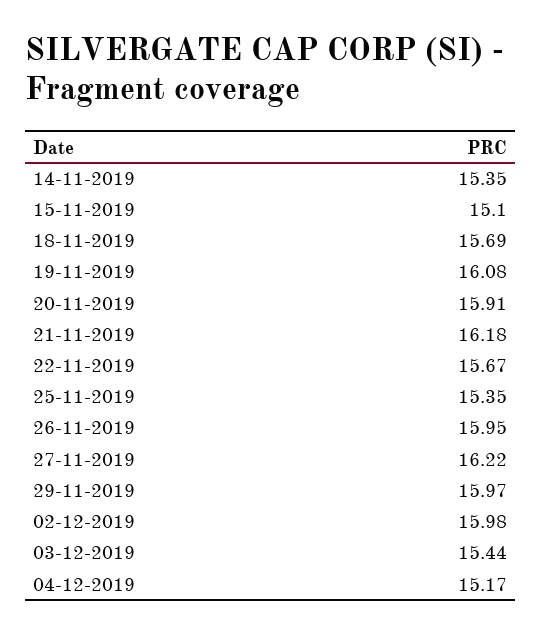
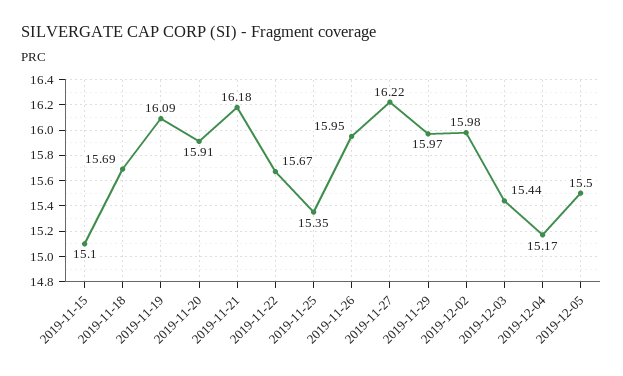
14-11-2019: 15.35 -> none
19-11-2019: 16.08 -> 16.09
2019-12-05: none -> 15.5

